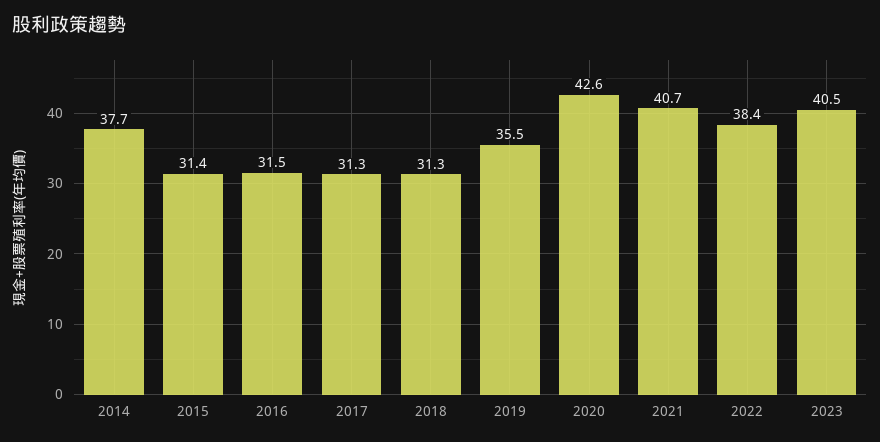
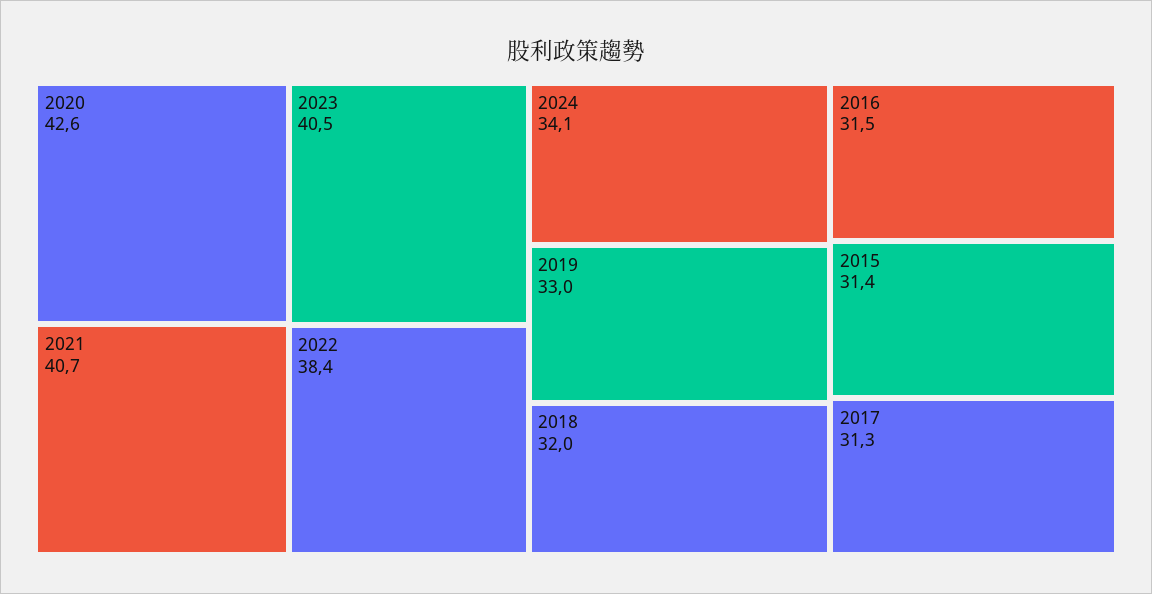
2014: 37.7 -> none
2018: 31.3 -> 32
2019: 35.5 -> 33
2024: none -> 34.1

